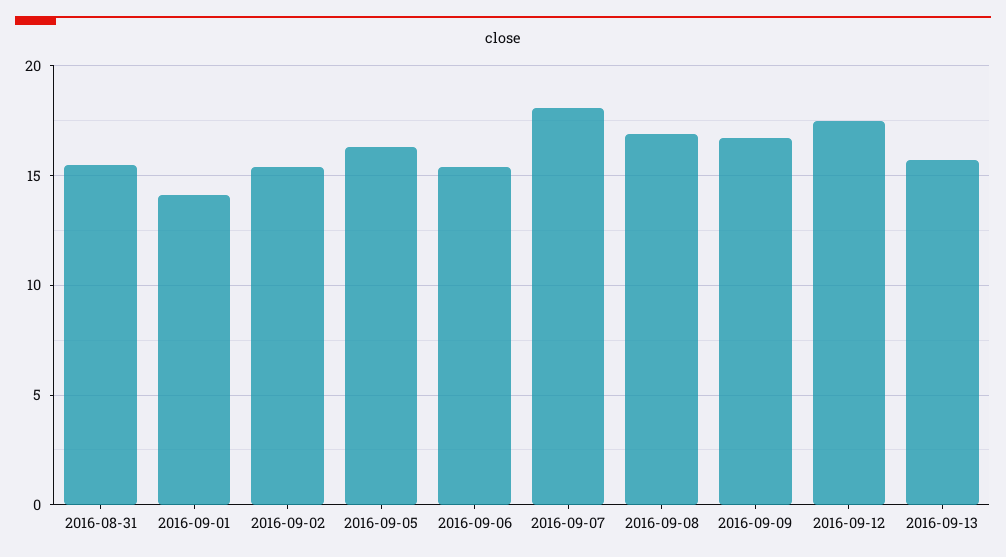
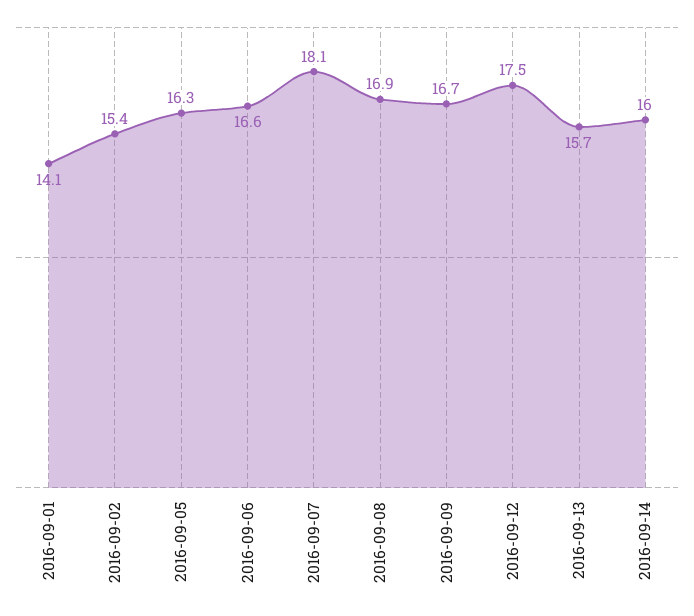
2016-08-31: 15.5 -> none
2016-09-06: 15.5 -> 16.6
2016-09-14: none -> 16

